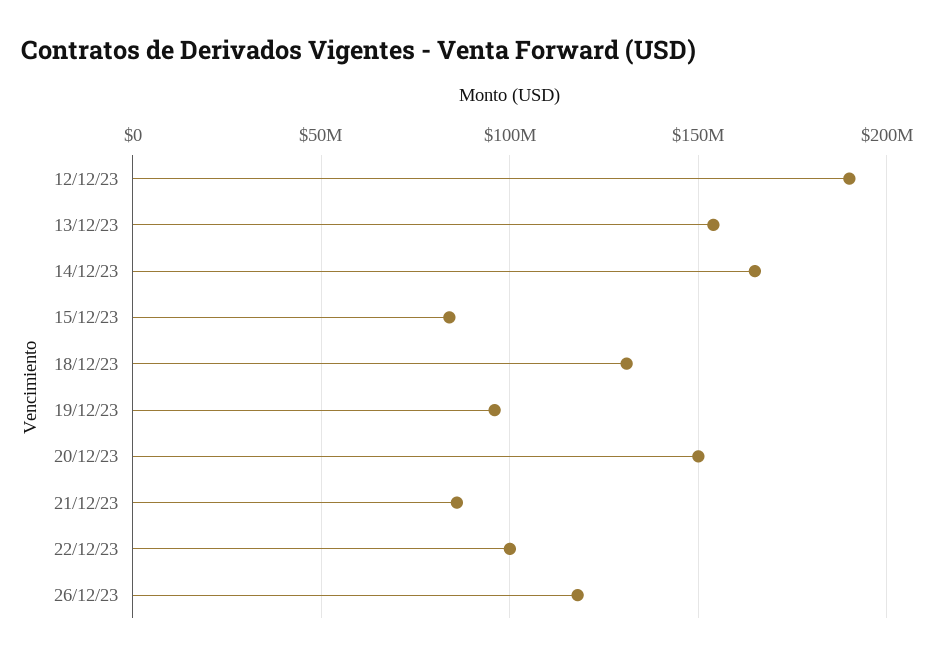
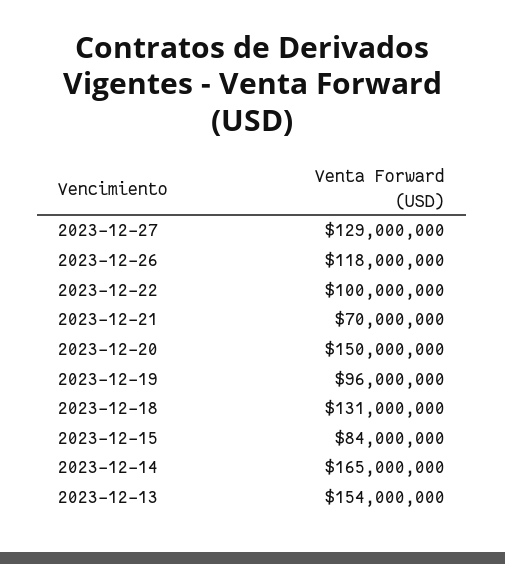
12/12/23: 190000000 -> none
21/12/23: 85000000 -> 70000000
2023-12-27: none -> 129000000

